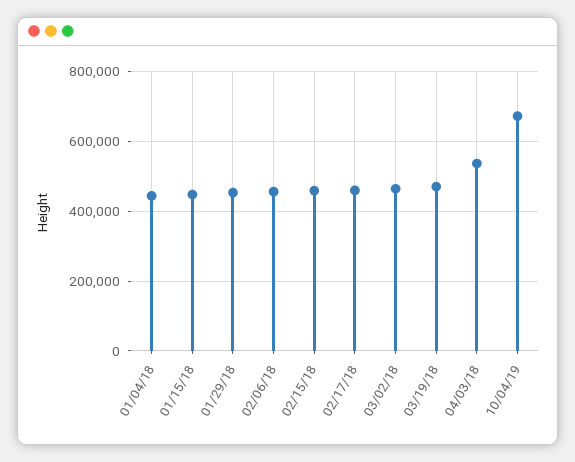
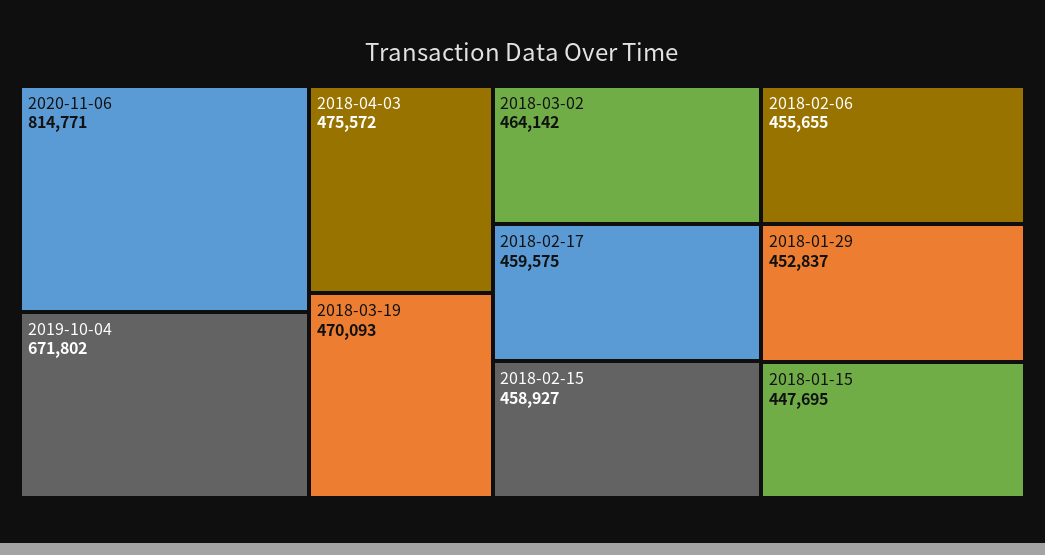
01/04/18: 440000 -> none
04/03/18: 540000 -> 475572
2020-11-06: none -> 814771

